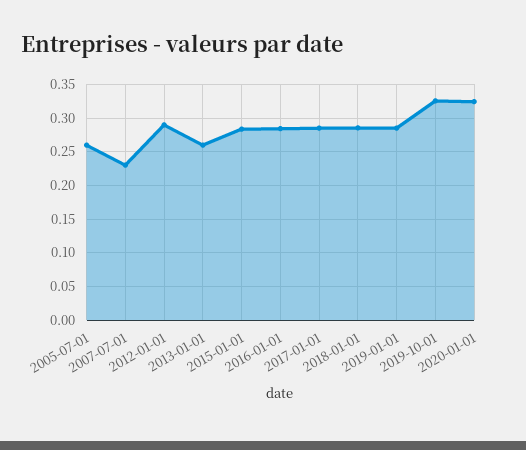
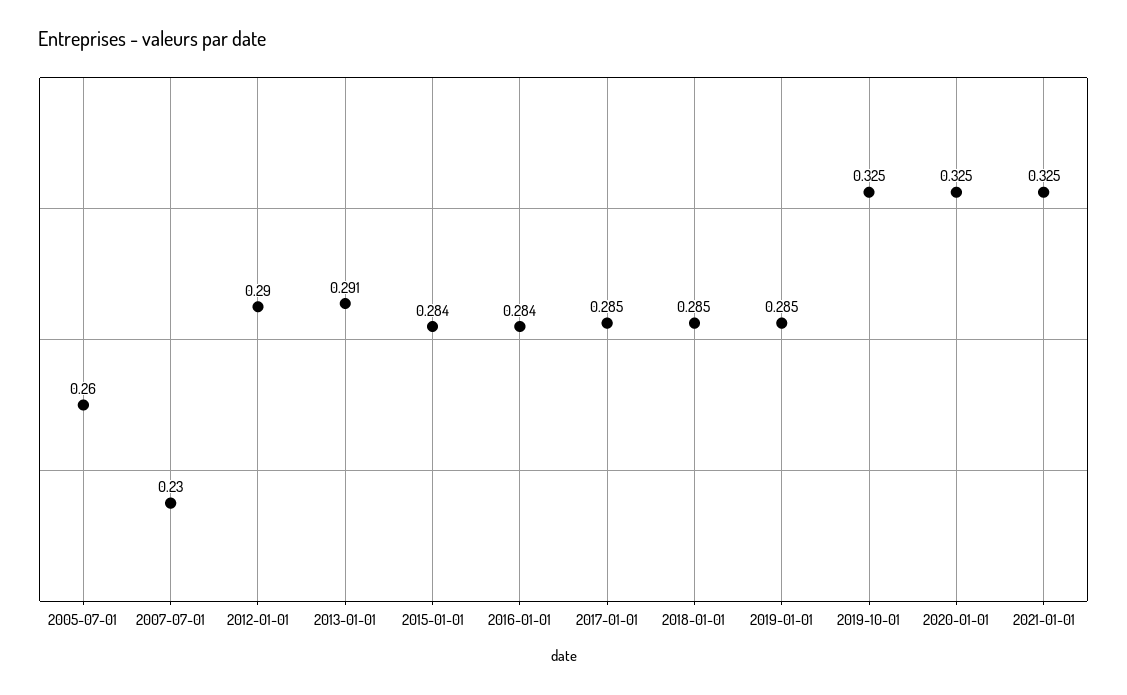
2013-01-01: 0.26 -> 0.291
2021-01-01: none -> 0.325

